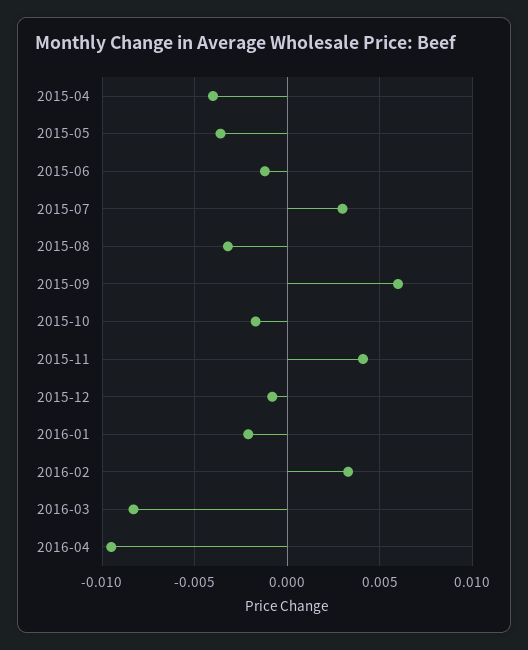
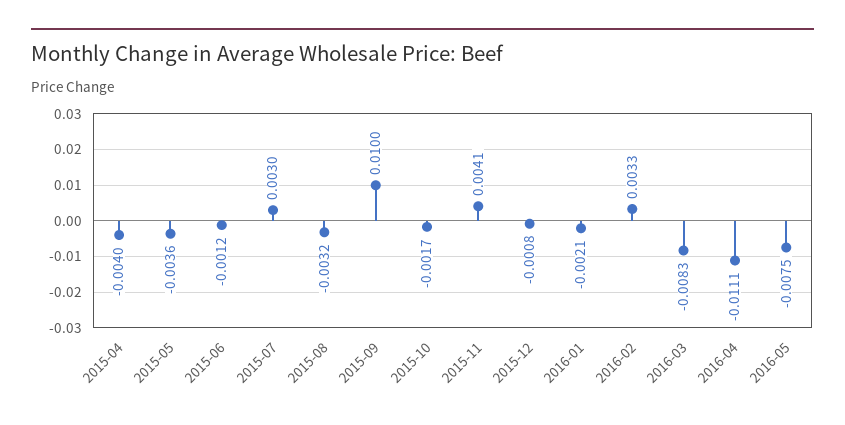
2015-09: 0.006 -> 0.01
2016-04: -0.0095 -> -0.0111
2016-05: none -> -0.0075

